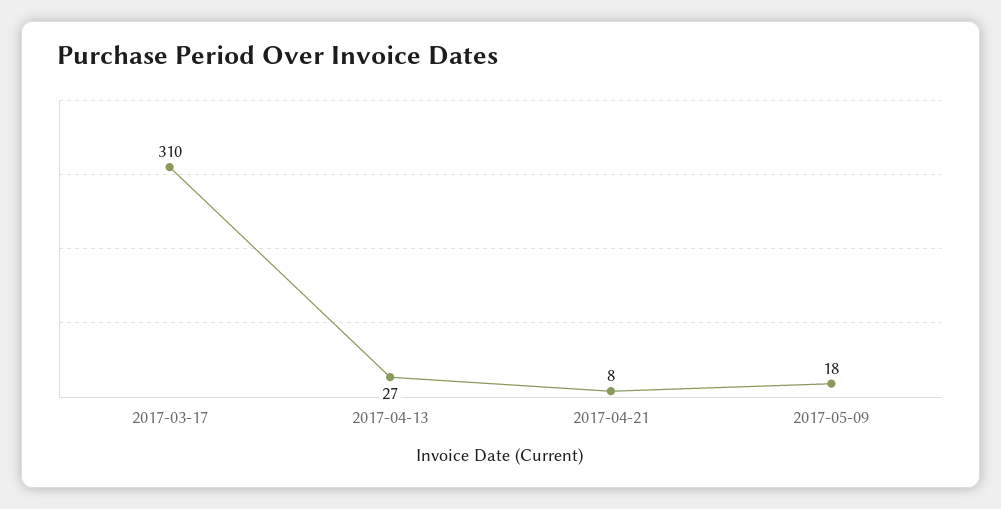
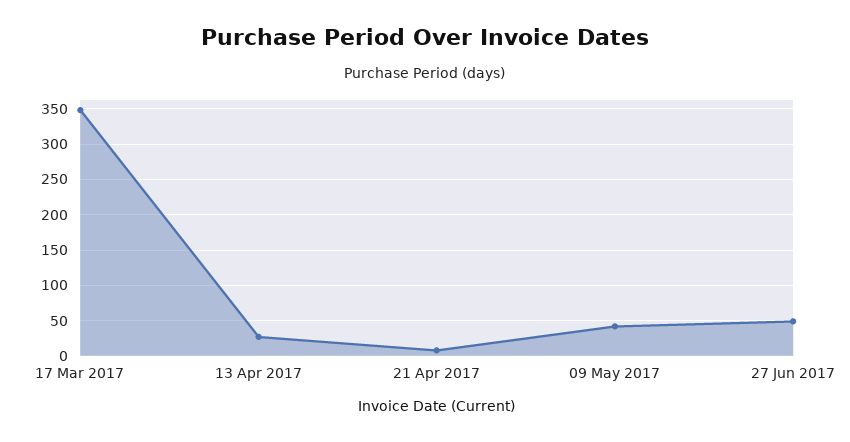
2017-03-17: 310 -> 350
2017-05-09: 18 -> 40
27 Jun 2017: none -> 50

